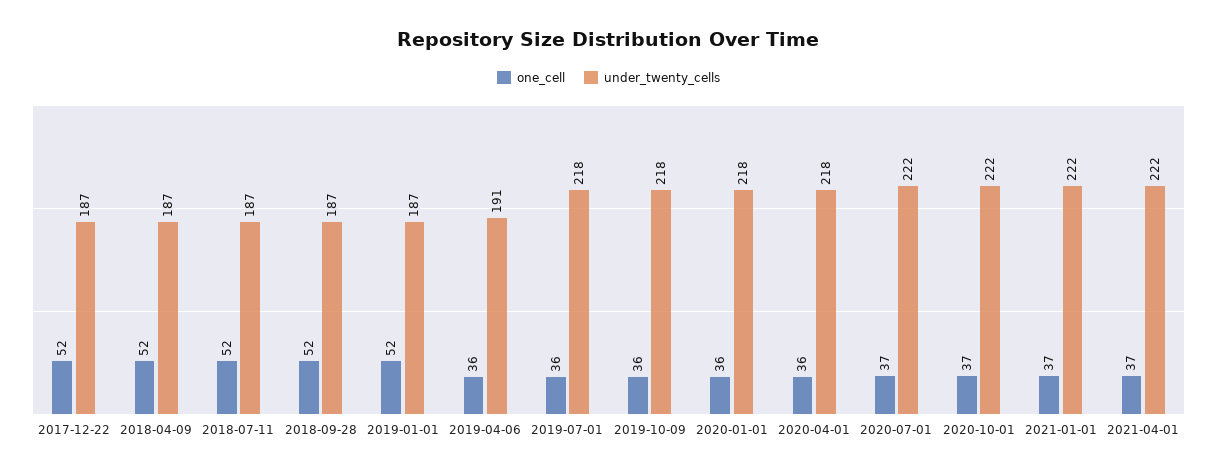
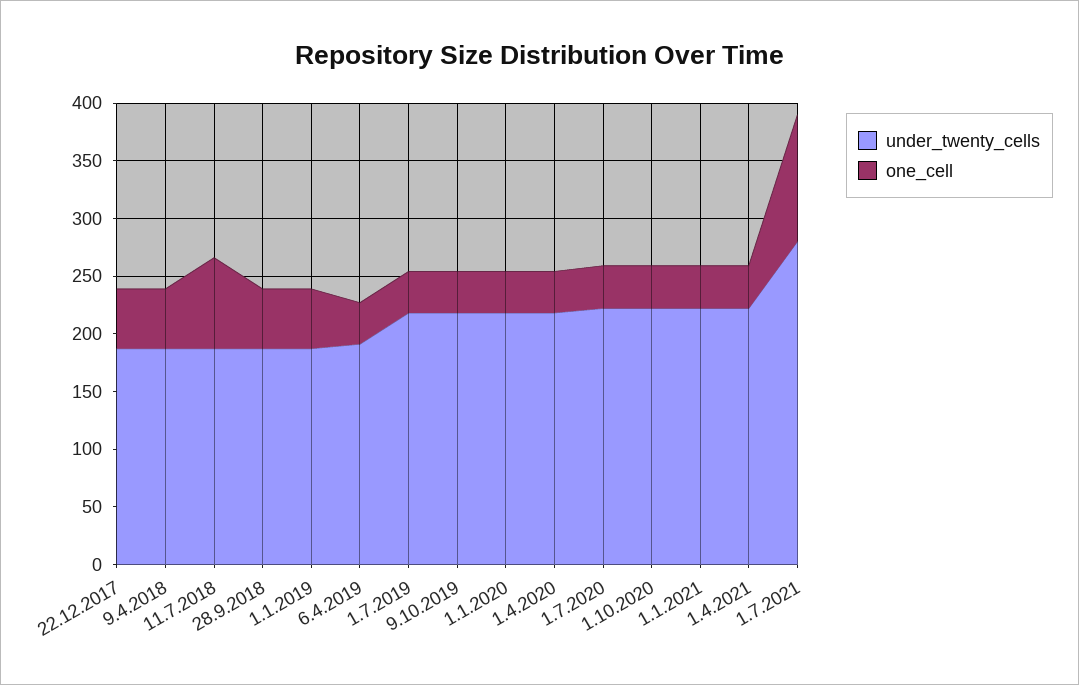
one_cell, 2018-07-11: 52 -> 80
under_twenty_cells, 1.7.2021: none -> 280
one_cell, 1.7.2021: none -> 110

